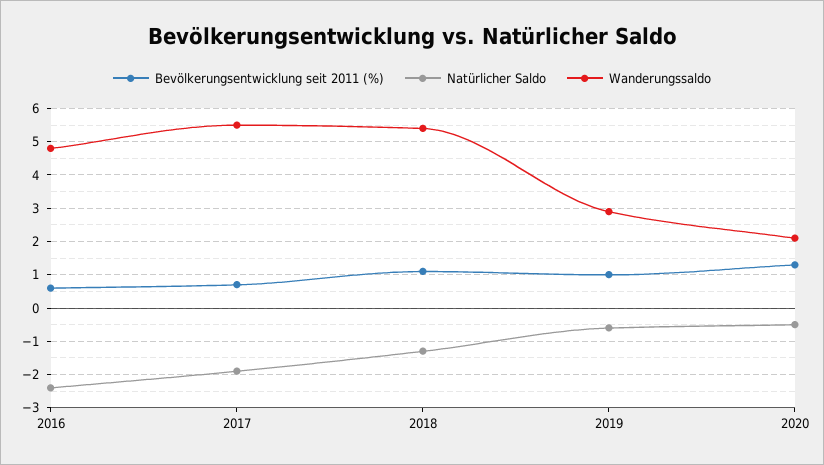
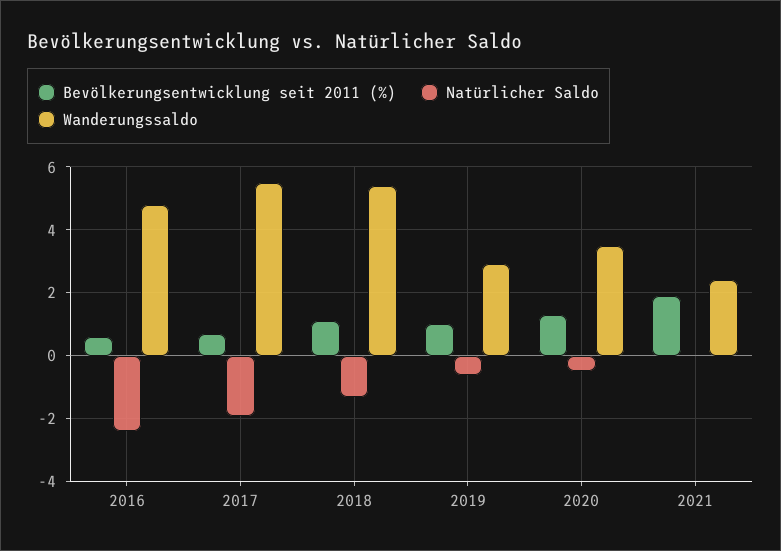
Wanderungssaldo, 2020: 2 -> 3.5
Bevölkerungsentwicklung seit 2011 (%), 2021: none -> 2
Natürlicher Saldo, 2021: none -> 0
Wanderungssaldo, 2021: none -> 2.5

